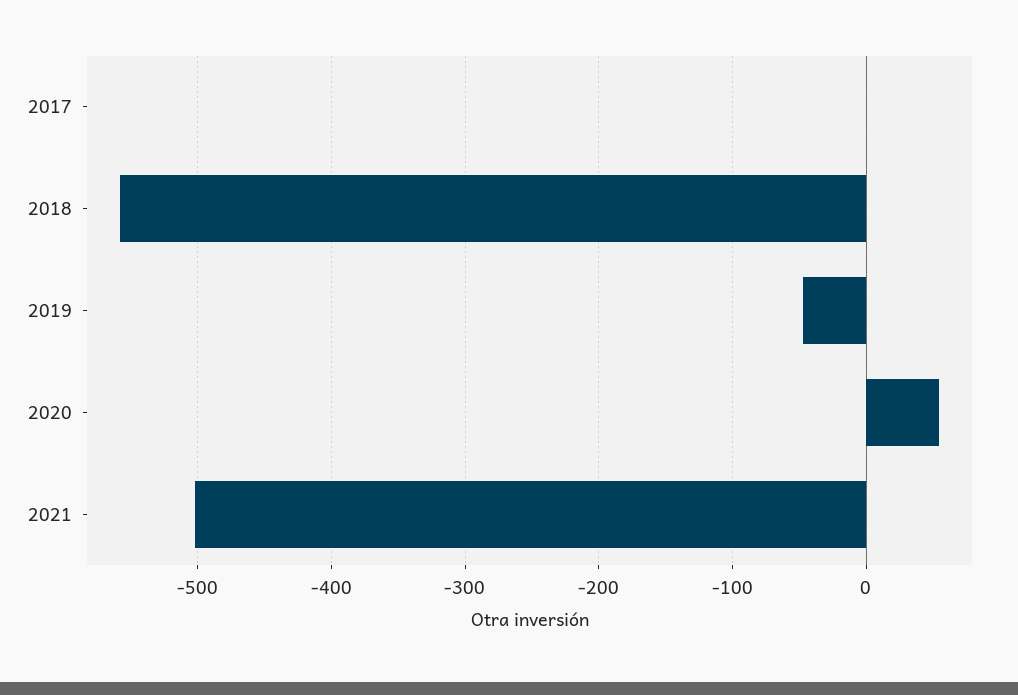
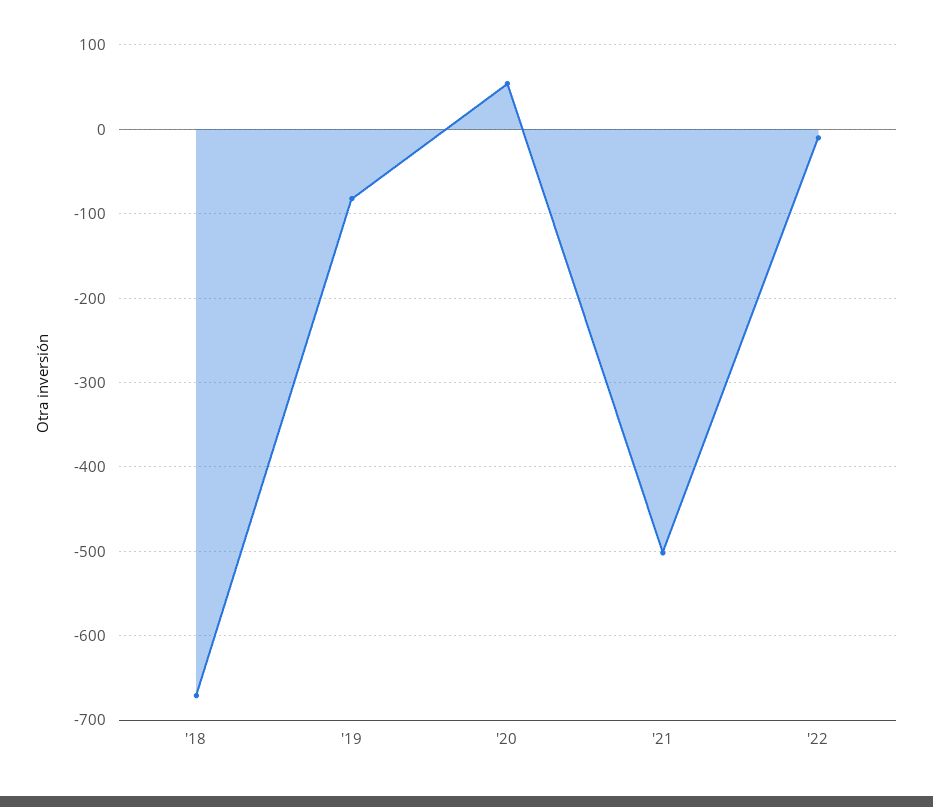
2017: 0 -> none
2018: -560 -> -670
2019: -50 -> -80
'22: none -> -10

